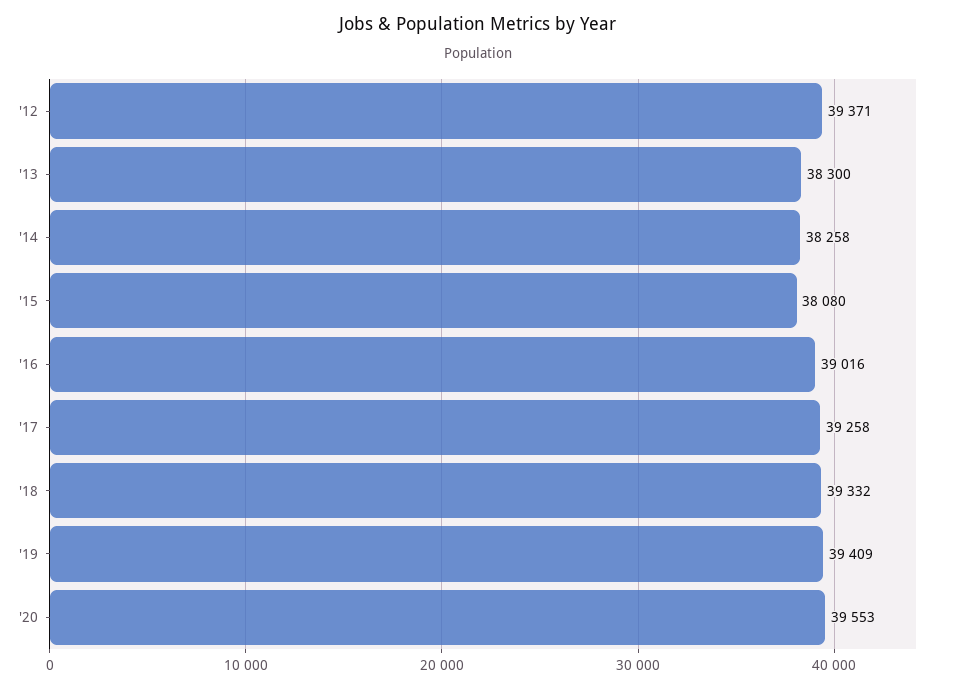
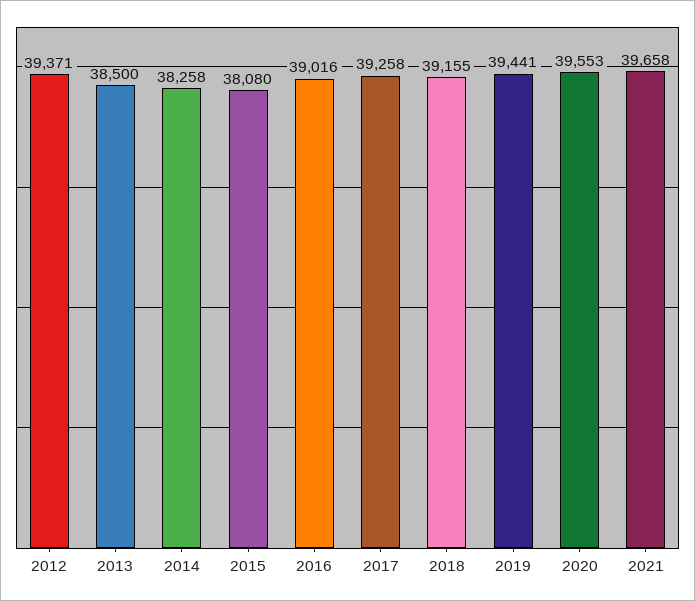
'13: 38300 -> 38500
'18: 39332 -> 39155
'19: 39409 -> 39441
2021: none -> 39658

